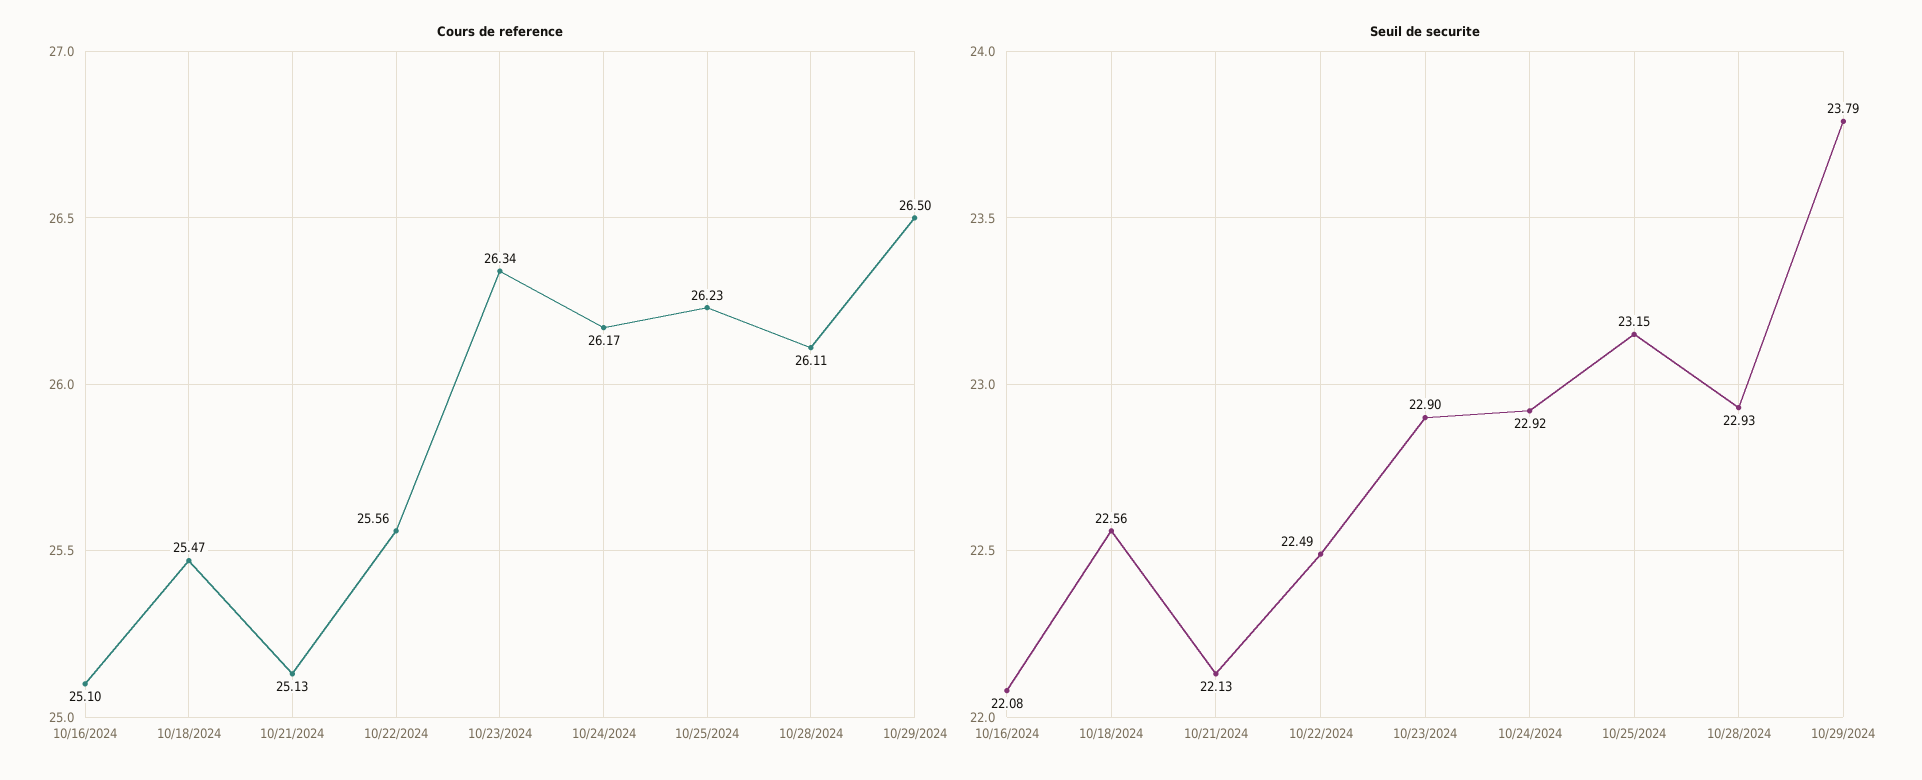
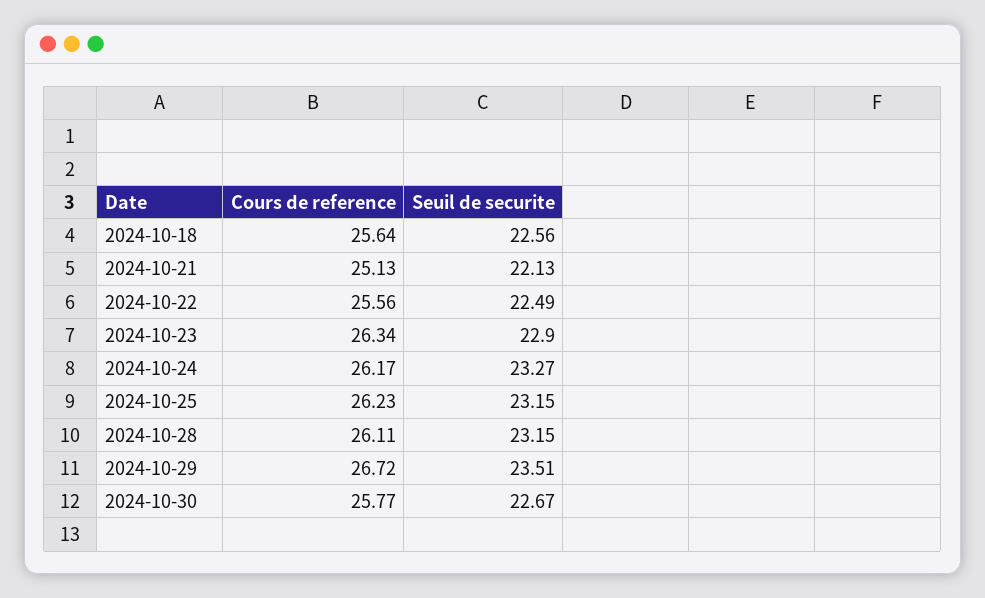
Cours de reference, 10/16/2024: 25.1 -> none
Cours de reference, 10/18/2024: 25.47 -> 25.64
Cours de reference, 10/29/2024: 26.5 -> 26.72
Seuil de securite, 10/16/2024: 22.08 -> none
Seuil de securite, 10/24/2024: 22.92 -> 23.27
Seuil de securite, 10/28/2024: 22.93 -> 23.15
Seuil de securite, 10/29/2024: 23.79 -> 23.51
Cours de reference, 2024-10-30: none -> 25.77
Seuil de securite, 2024-10-30: none -> 22.67

